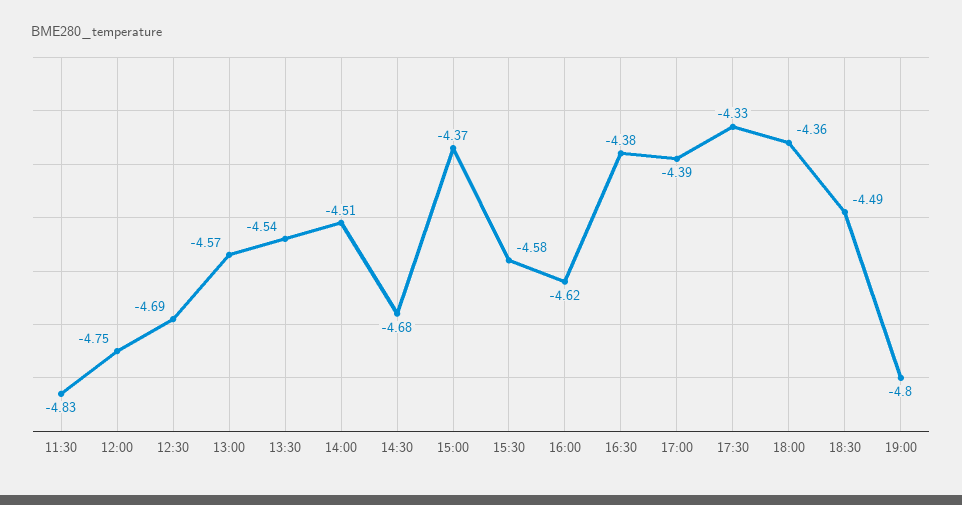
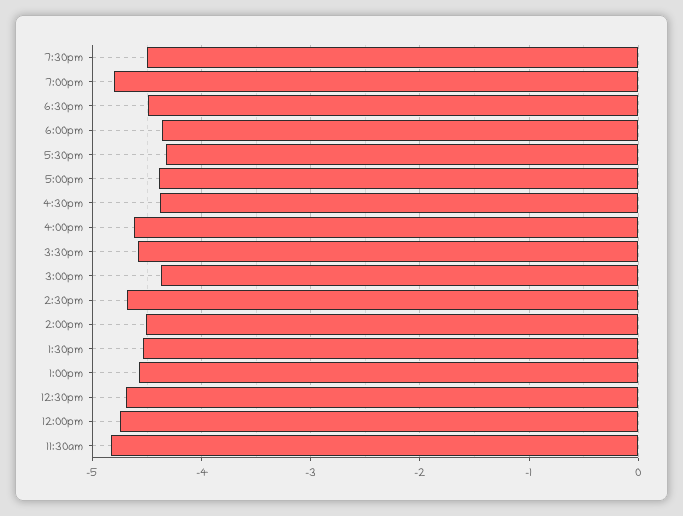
7:30pm: none -> -4.5

